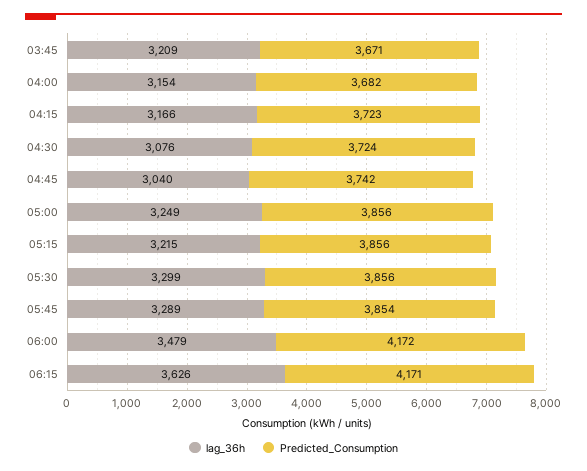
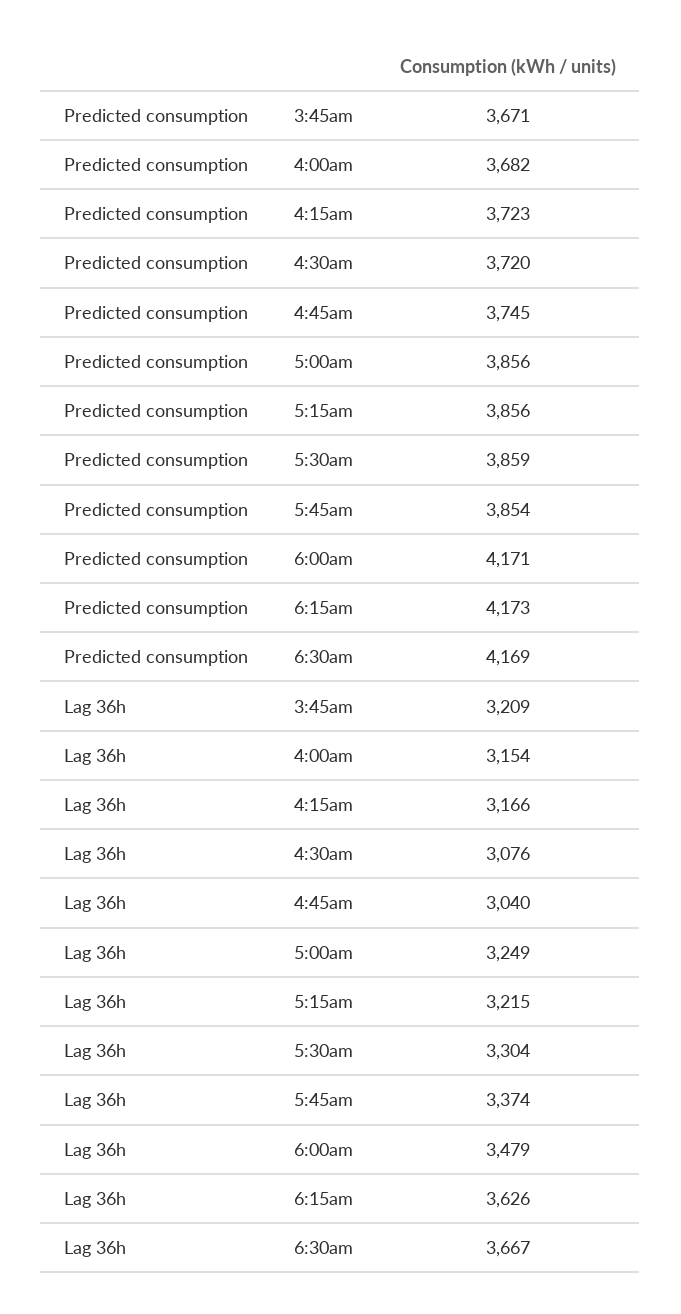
Predicted_Consumption, 04:30: 3724 -> 3720
Predicted_Consumption, 04:45: 3742 -> 3745
lag_36h, 05:30: 3299 -> 3304
Predicted_Consumption, 05:30: 3856 -> 3859
lag_36h, 05:45: 3289 -> 3374
Predicted_Consumption, 06:00: 4172 -> 4171
Predicted_Consumption, 06:15: 4171 -> 4173
Predicted_Consumption, 6:30am: none -> 4169
lag_36h, 6:30am: none -> 3667

